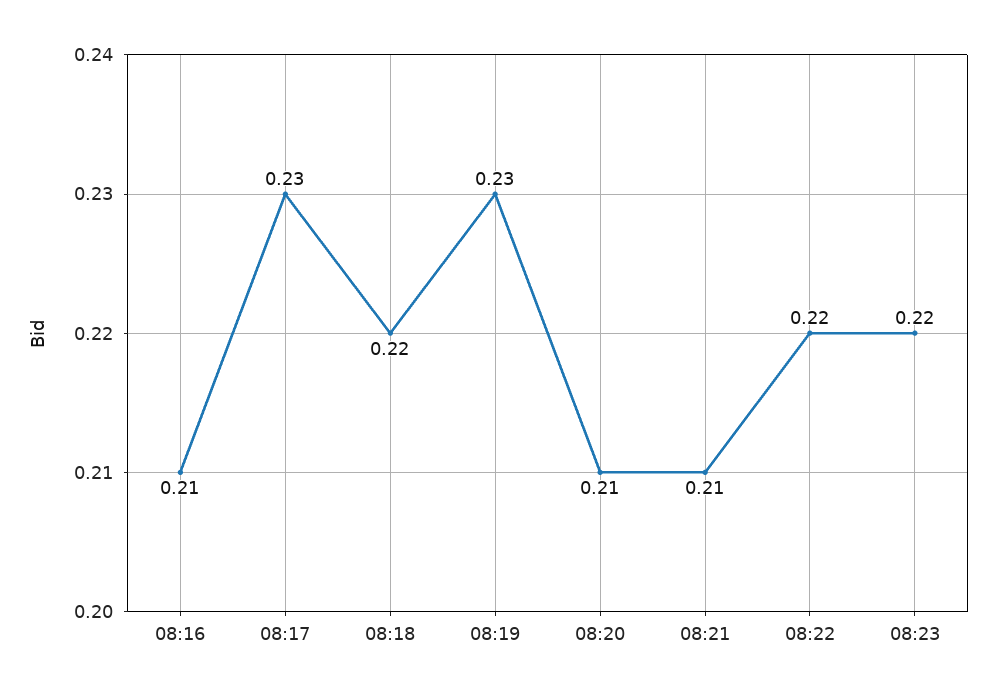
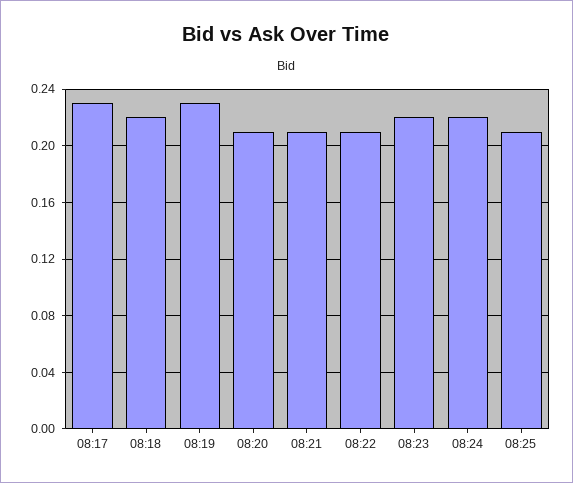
08:16: 0.21 -> none
08:22: 0.22 -> 0.21
08:24: none -> 0.22
08:25: none -> 0.21

